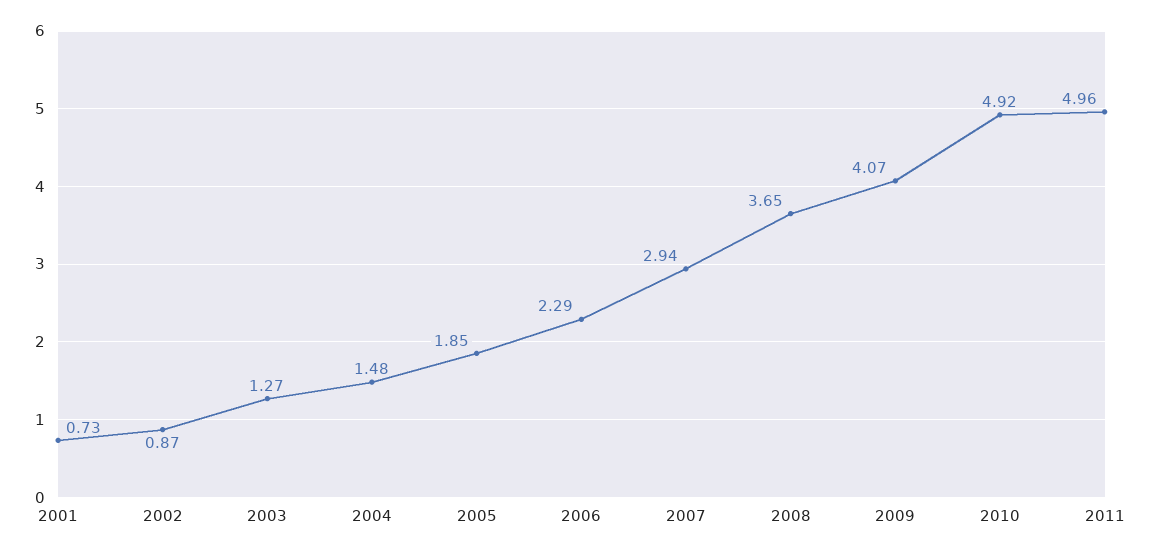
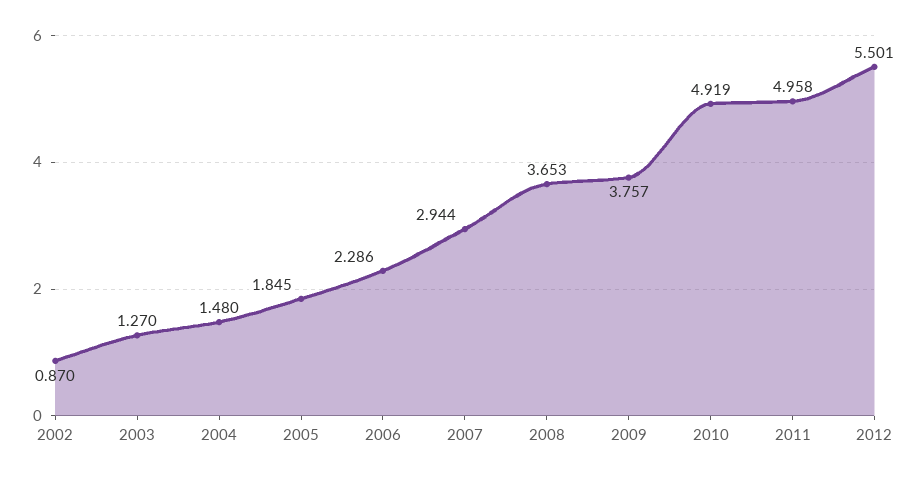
2001: 0.73 -> none
2009: 4.07 -> 3.757
2012: none -> 5.501

